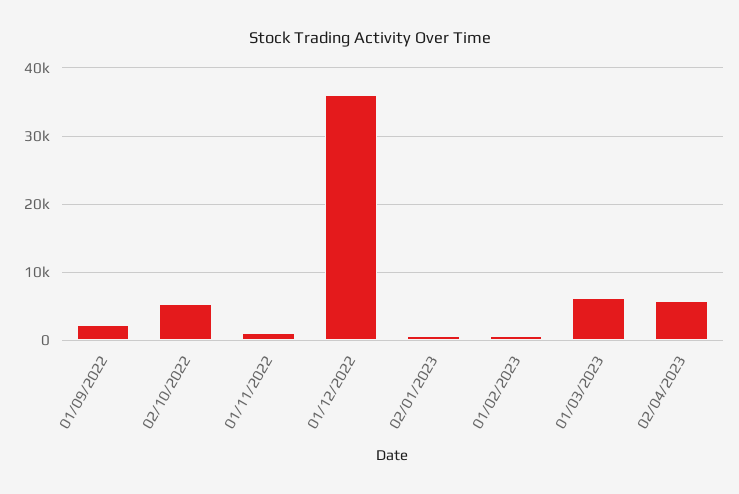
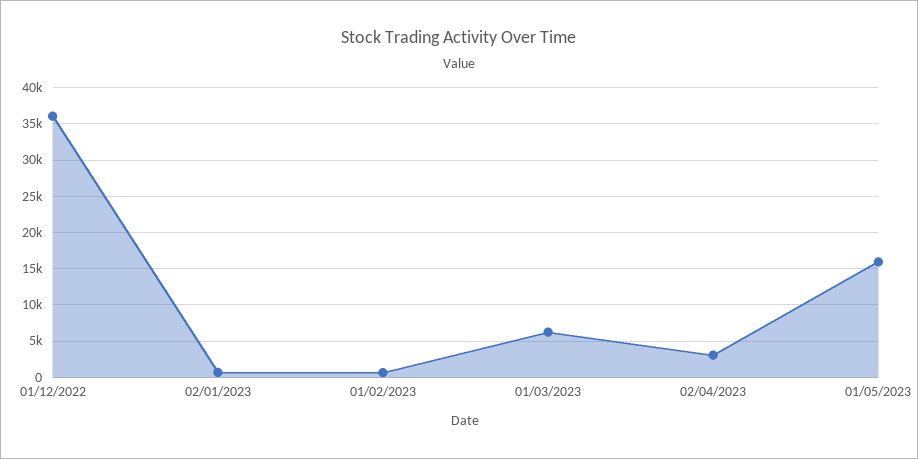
01/09/2022: 2000 -> none
02/10/2022: 5000 -> none
01/11/2022: 1000 -> none
02/04/2023: 6000 -> 3000
01/05/2023: none -> 16000

